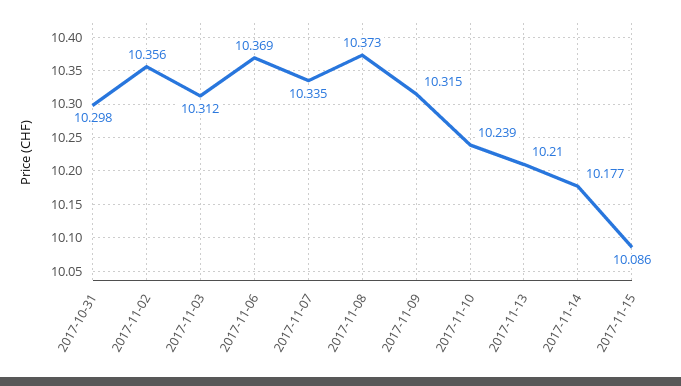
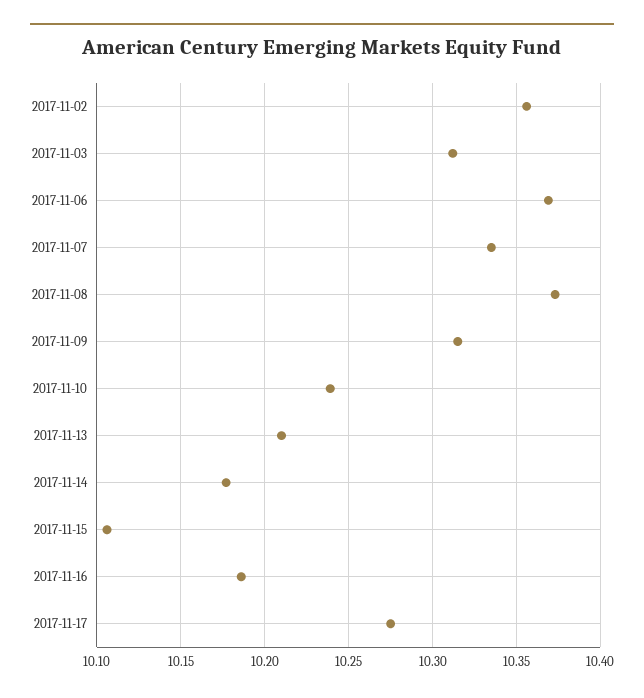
2017-10-31: 10.298 -> none
2017-11-15: 10.086 -> 10.105
2017-11-16: none -> 10.185
2017-11-17: none -> 10.275

